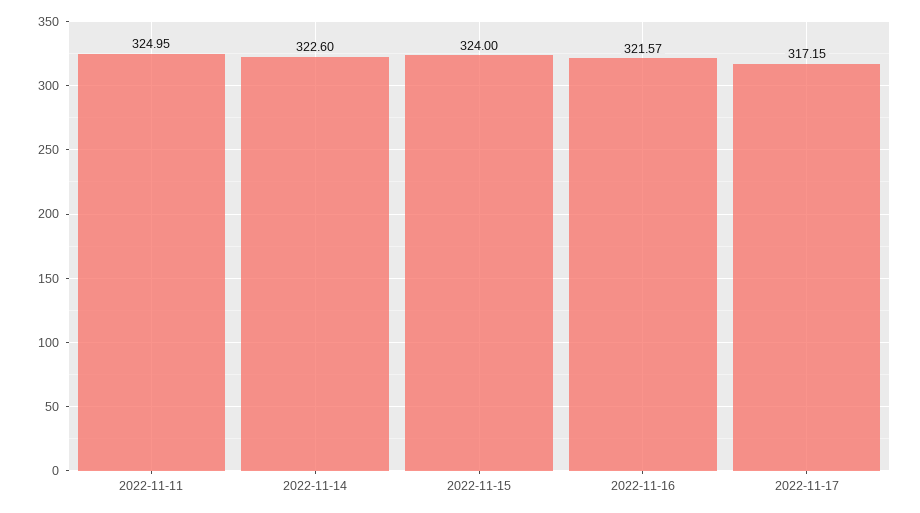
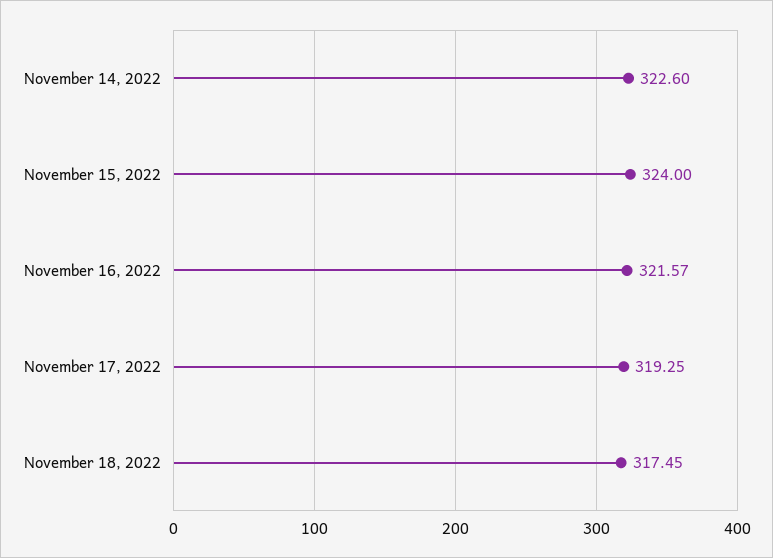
2022-11-11: 324.95 -> none
2022-11-17: 317.15 -> 319.25
November 18, 2022: none -> 317.45

